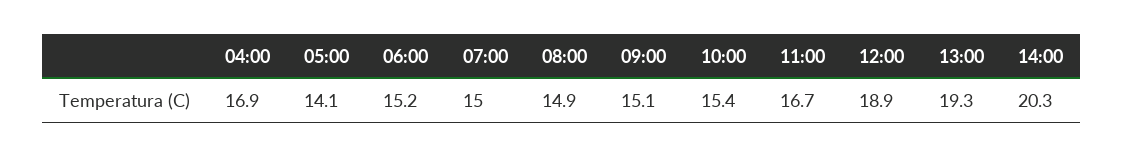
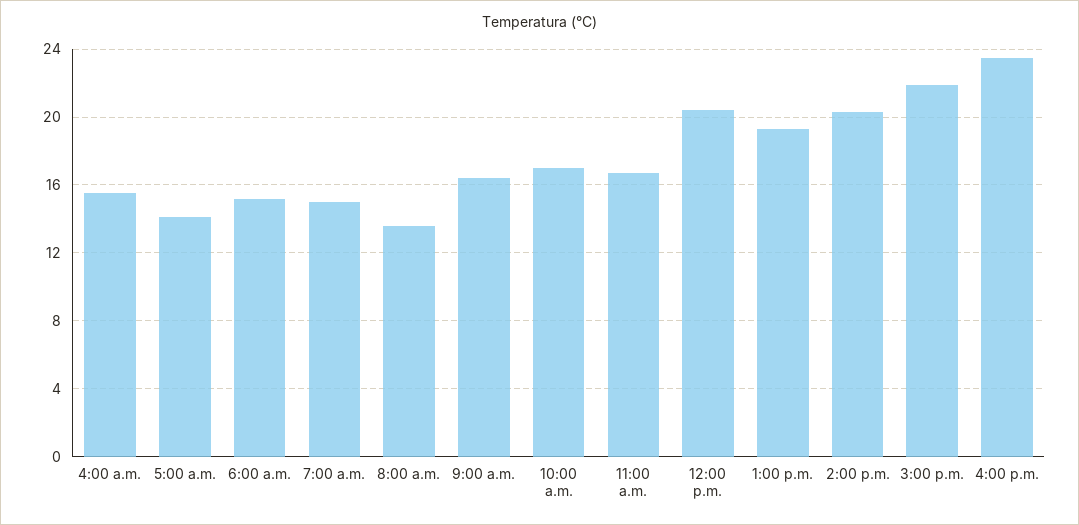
04:00: 16.9 -> 15.5
08:00: 14.9 -> 13.5
09:00: 15.1 -> 16.5
10:00: 15.4 -> 17
12:00: 18.9 -> 20.5
3:00 p.m.: none -> 22
4:00 p.m.: none -> 23.5

